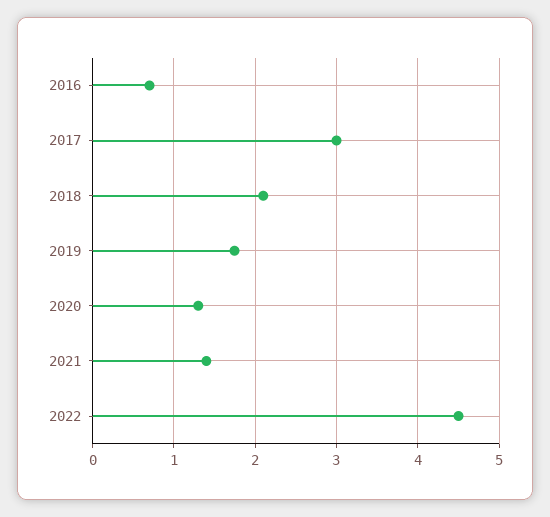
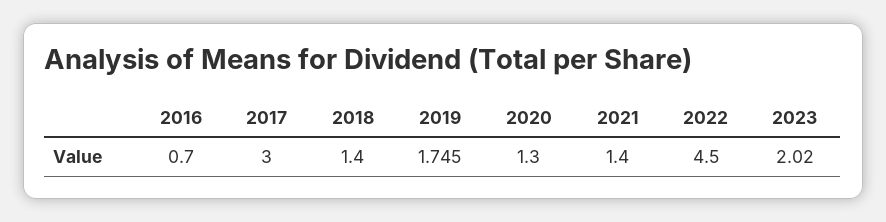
2018: 2.1 -> 1.4
2023: none -> 2.02

